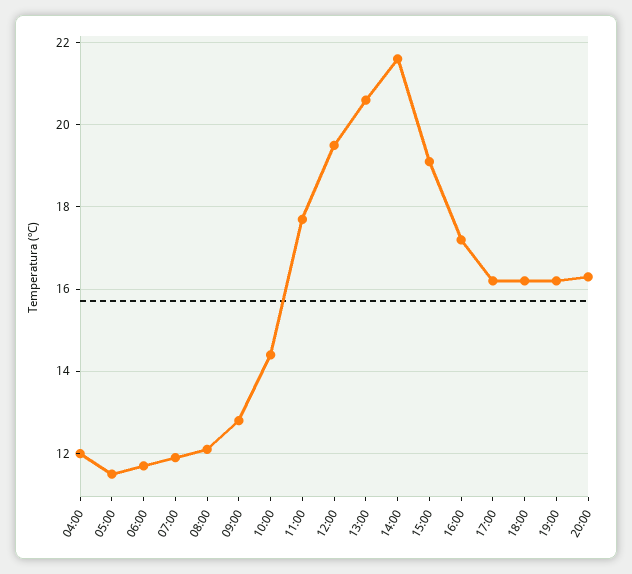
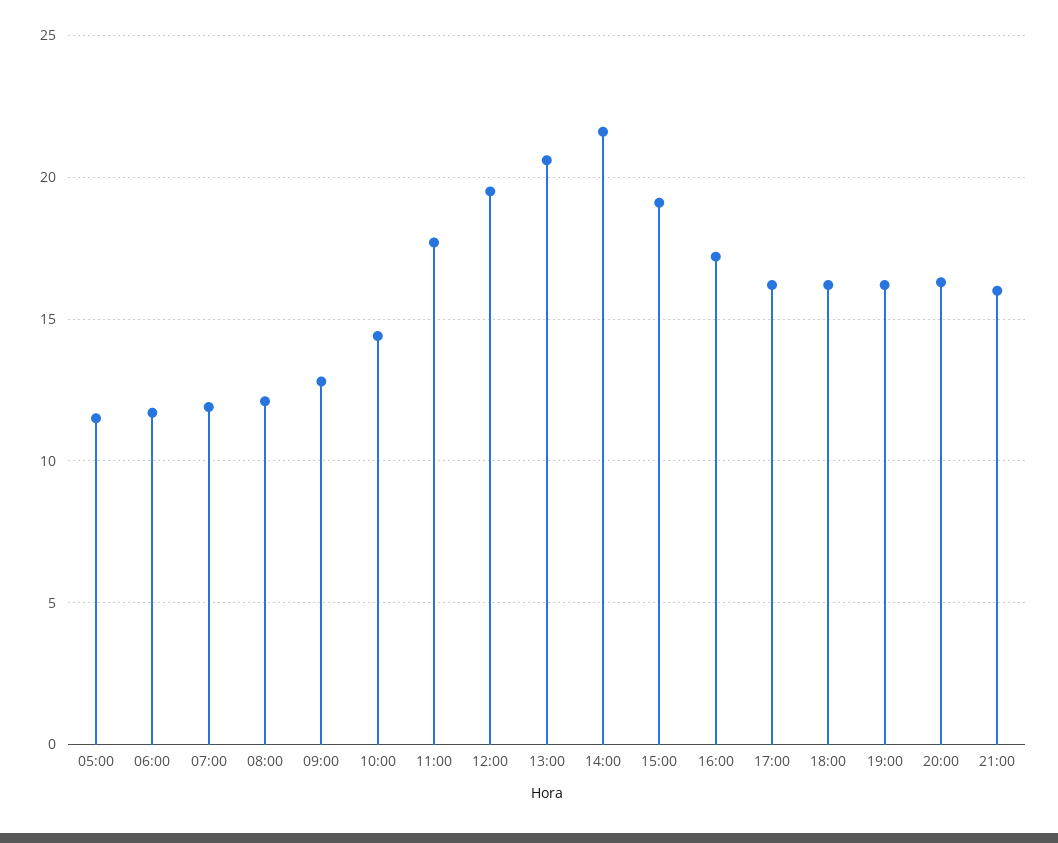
04:00: 12 -> none
21:00: none -> 16

